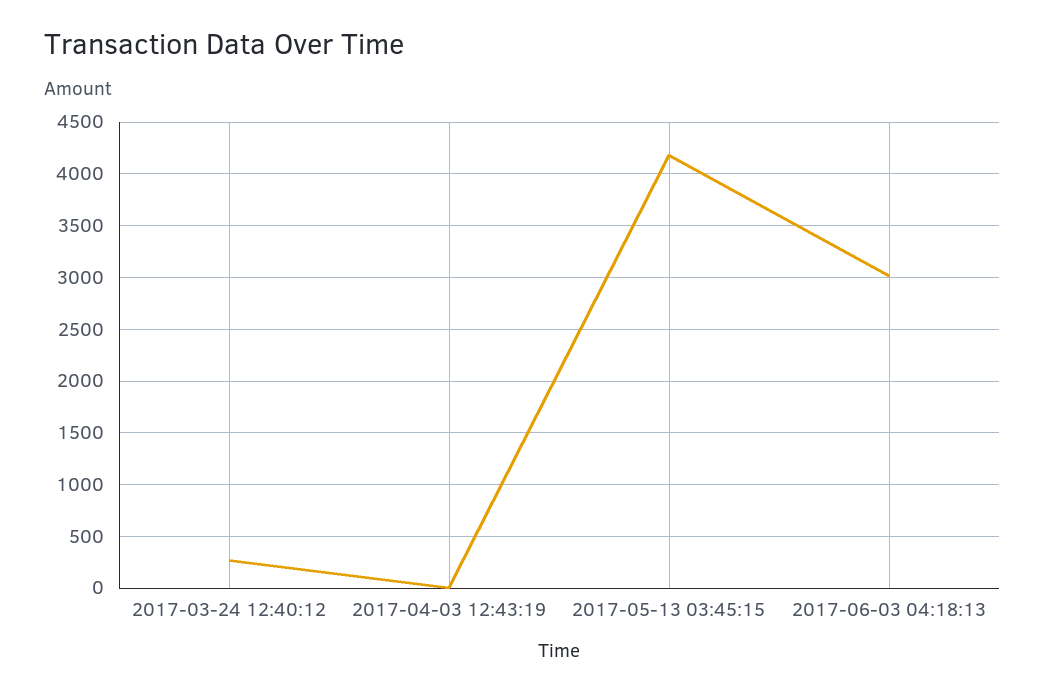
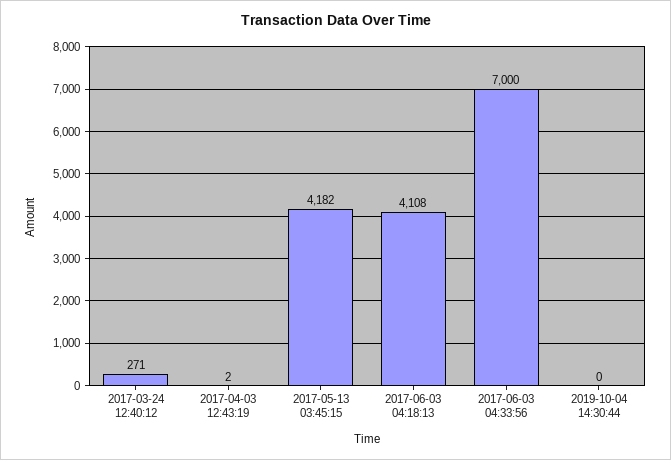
2017-06-03 04:18:13: 3000 -> 4108
2017-06-03 04:33:56: none -> 7000
2019-10-04 14:30:44: none -> 0

